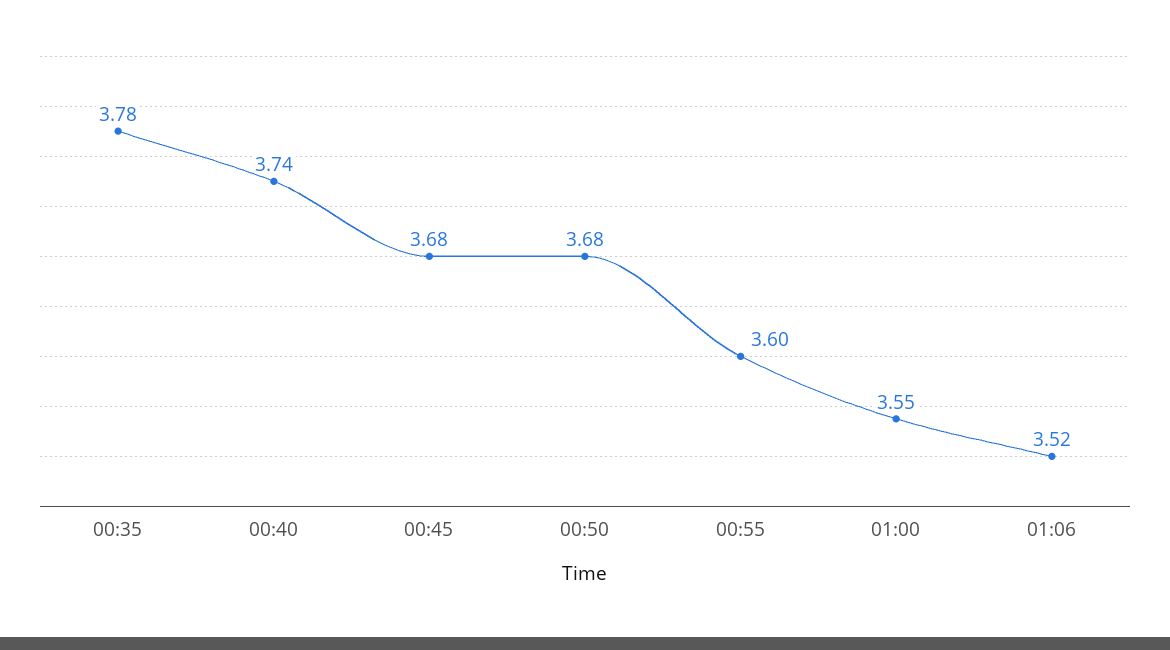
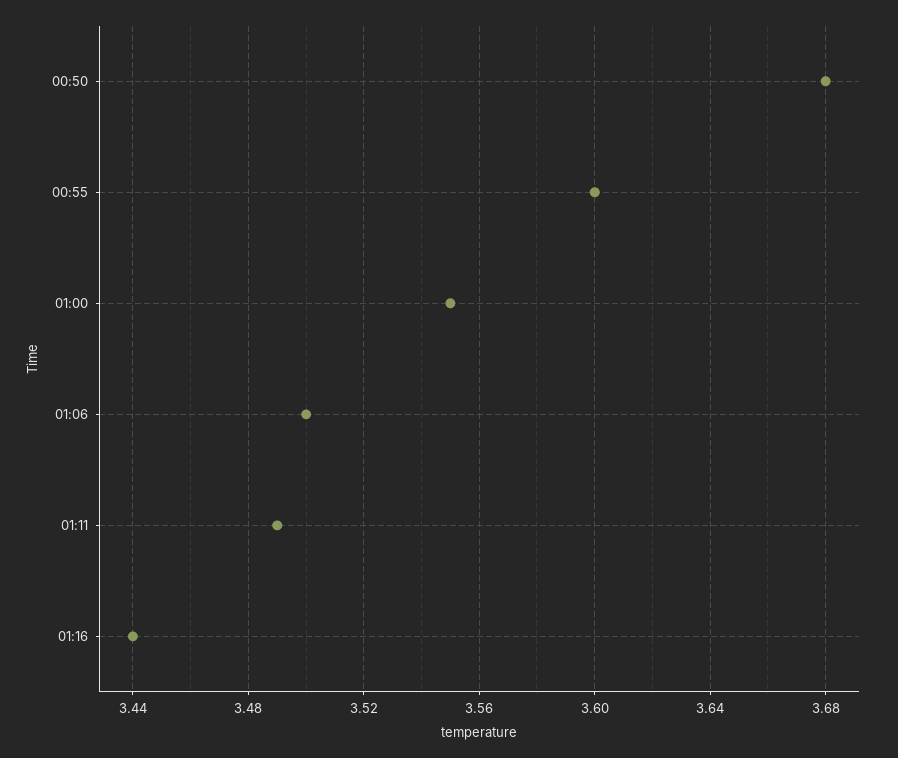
00:35: 3.78 -> none
00:40: 3.74 -> none
00:45: 3.68 -> none
01:06: 3.52 -> 3.5
01:11: none -> 3.49
01:16: none -> 3.44

